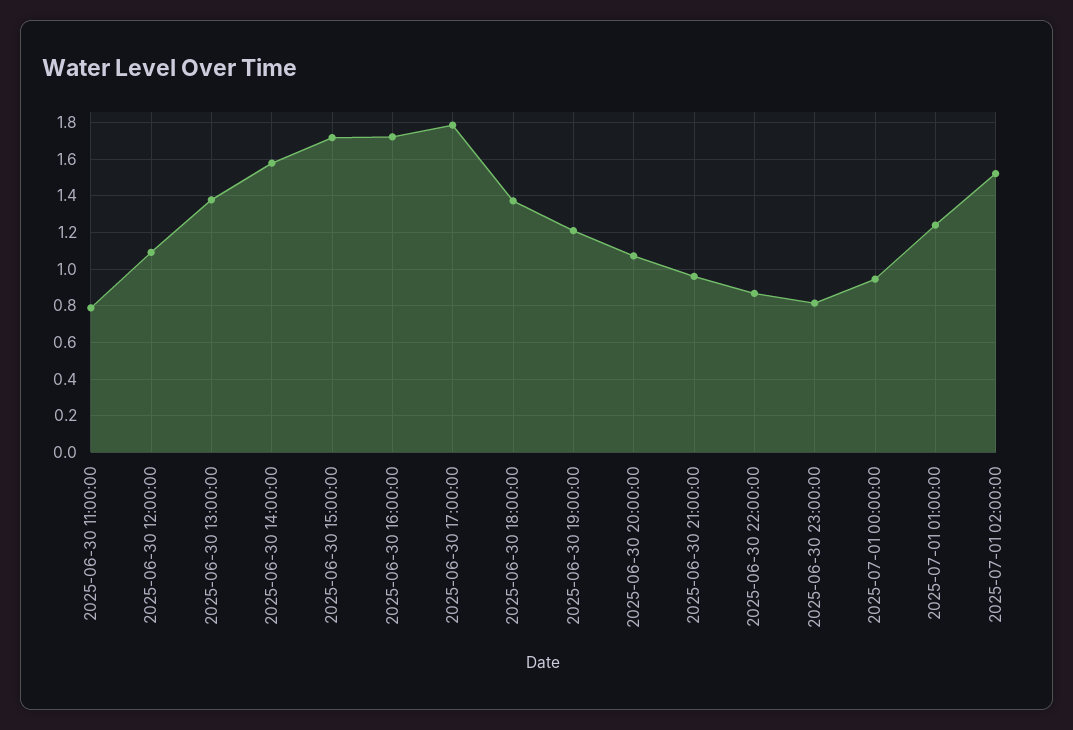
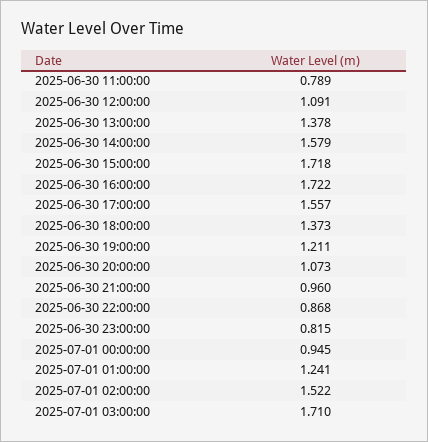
2025-06-30 17:00:00: 1.8 -> 1.557
2025-07-01 03:00:00: none -> 1.71

